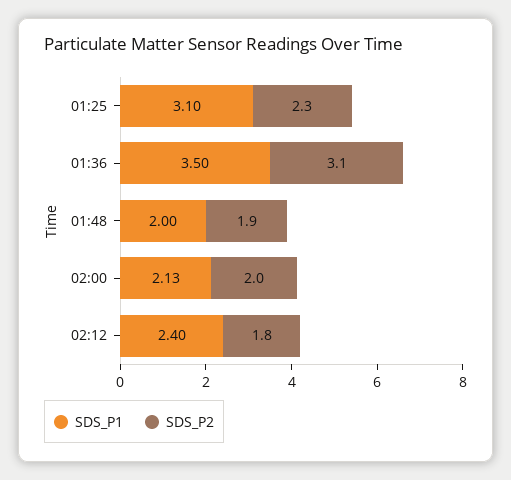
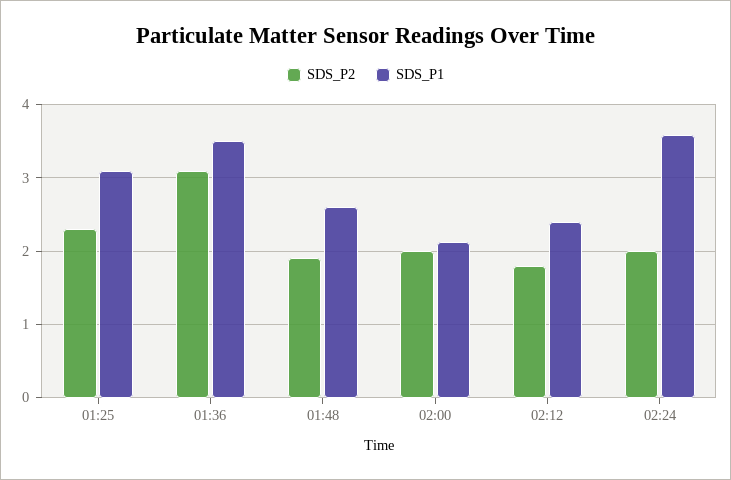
SDS_P1, 01:48: 2 -> 2.6
SDS_P2, 02:24: none -> 2
SDS_P1, 02:24: none -> 3.6

